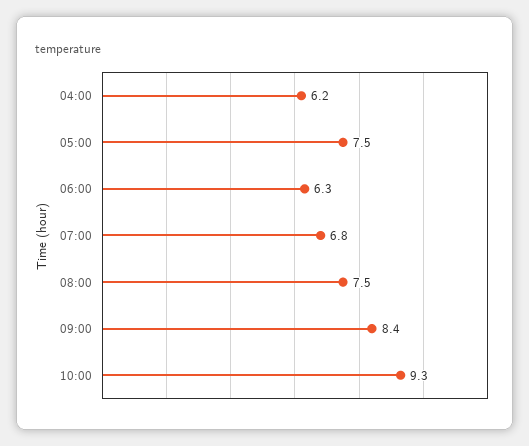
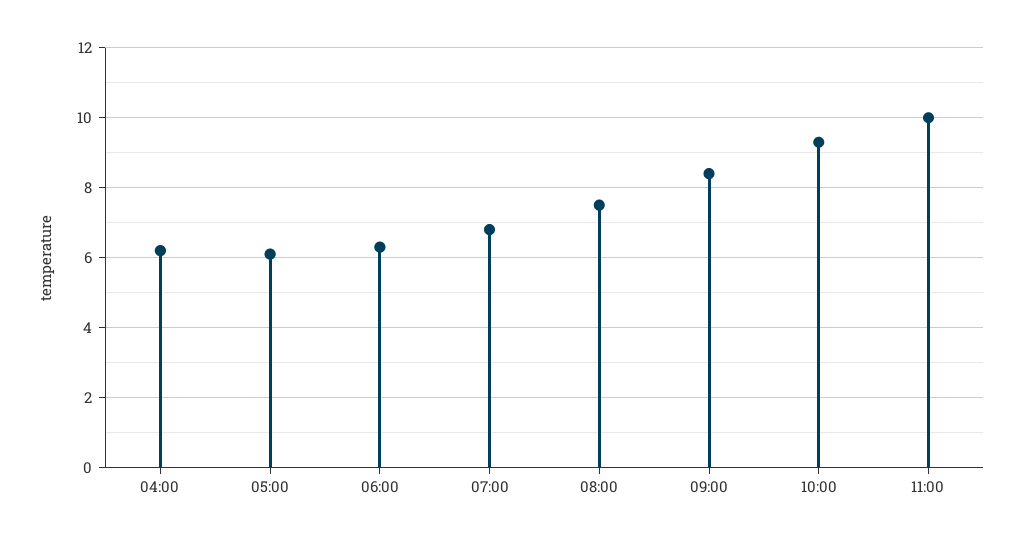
05:00: 7.5 -> 6
11:00: none -> 10

